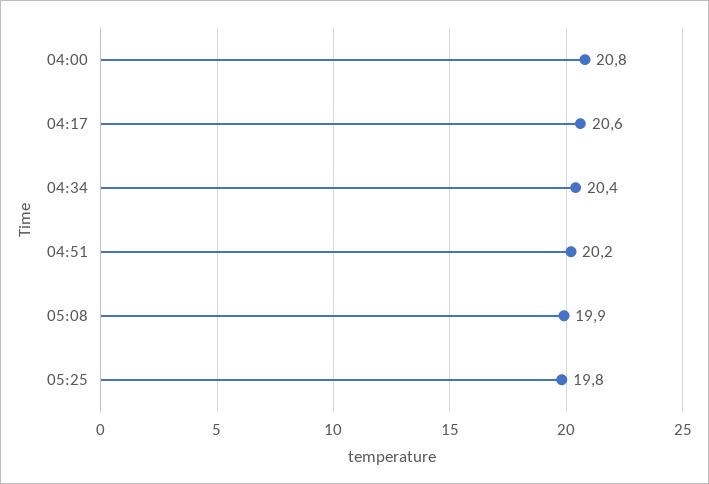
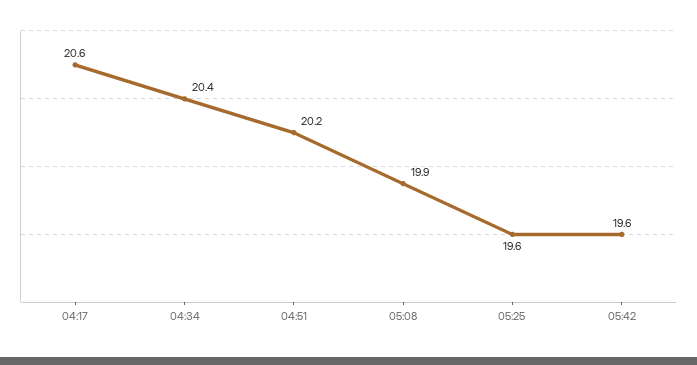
04:00: 20.8 -> none
05:25: 19.8 -> 19.6
05:42: none -> 19.6

